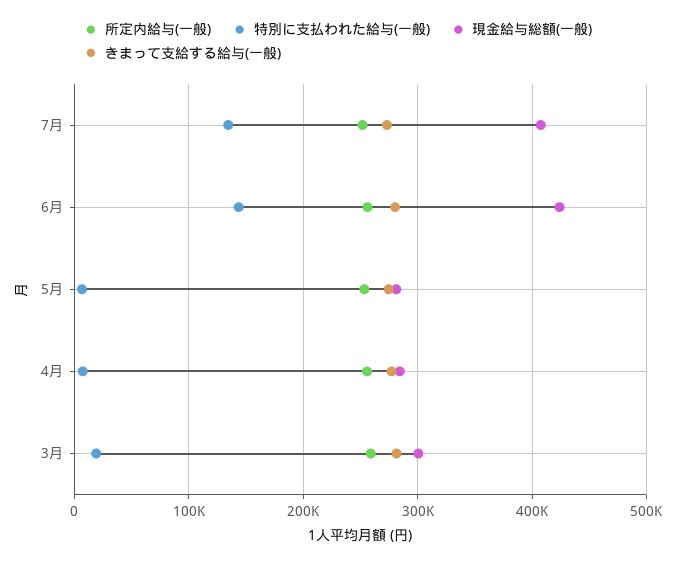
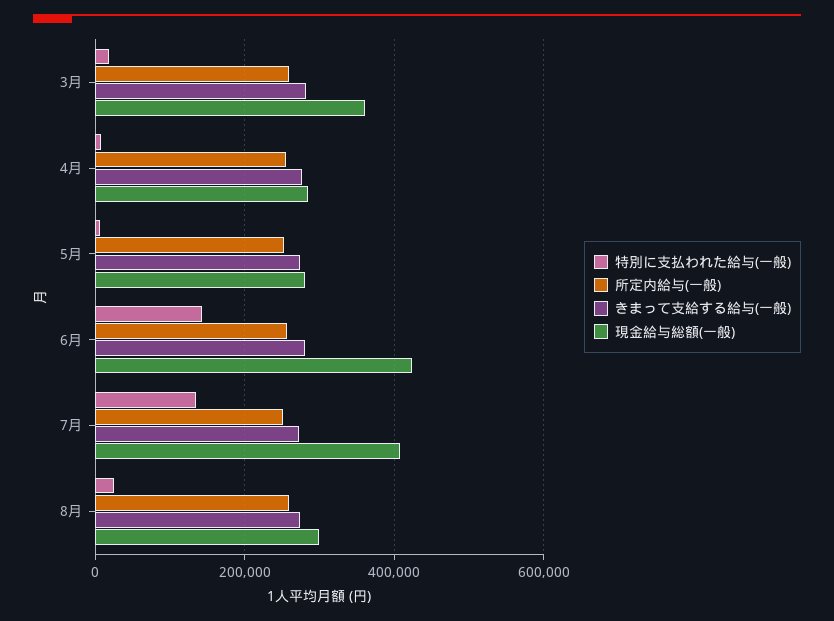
現金給与総額(一般), 3月: 300000 -> 360000
特別に支払われた給与(一般), 8月: none -> 20000
所定内給与(一般), 8月: none -> 260000
きまって支給する給与(一般), 8月: none -> 280000
現金給与総額(一般), 8月: none -> 300000

